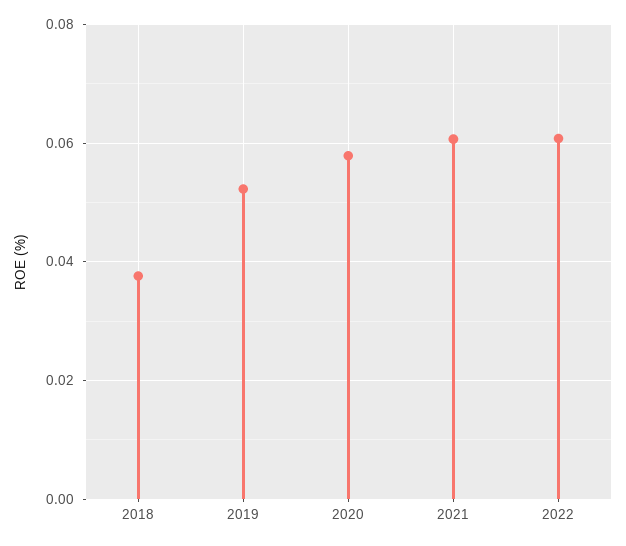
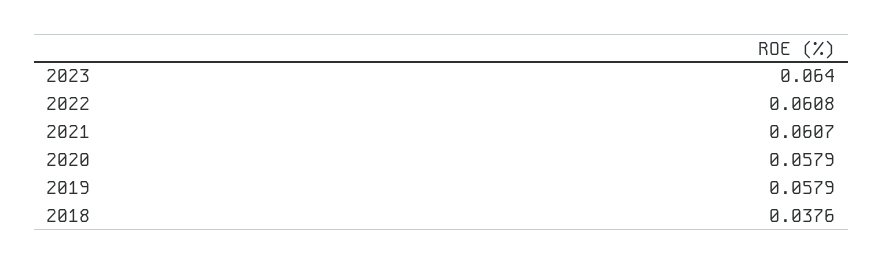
2019: 0.052 -> 0.0579
2023: none -> 0.064

